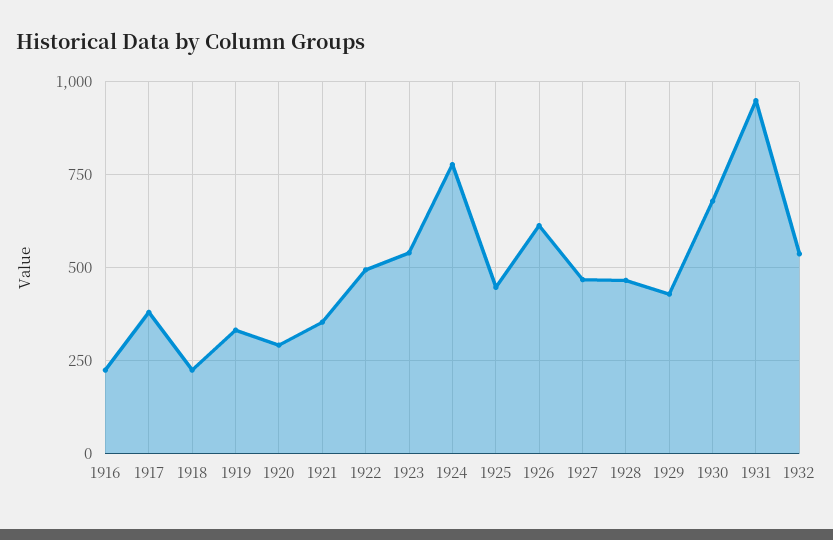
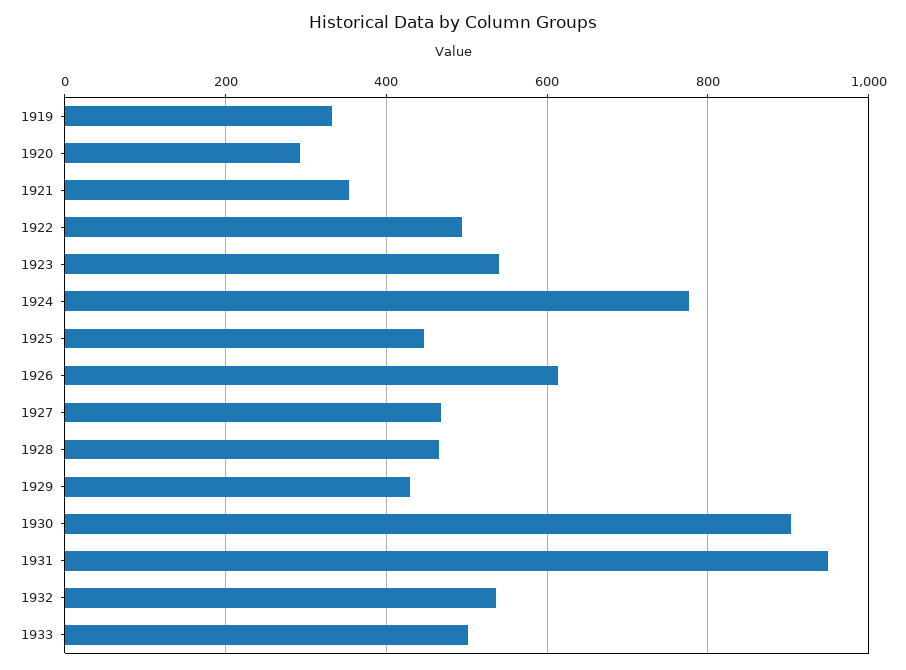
1916: 225 -> none
1917: 375 -> none
1918: 225 -> none
1930: 675 -> 900
1933: none -> 500

